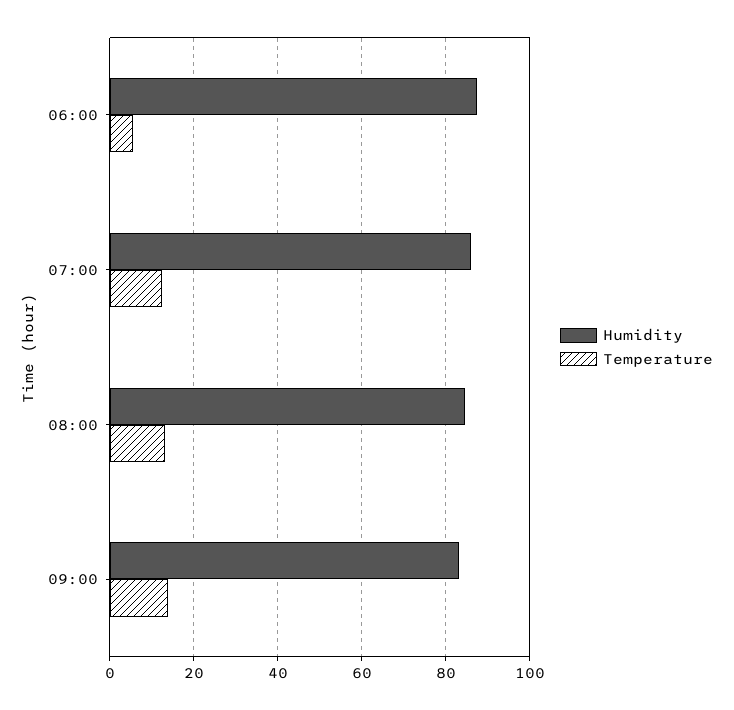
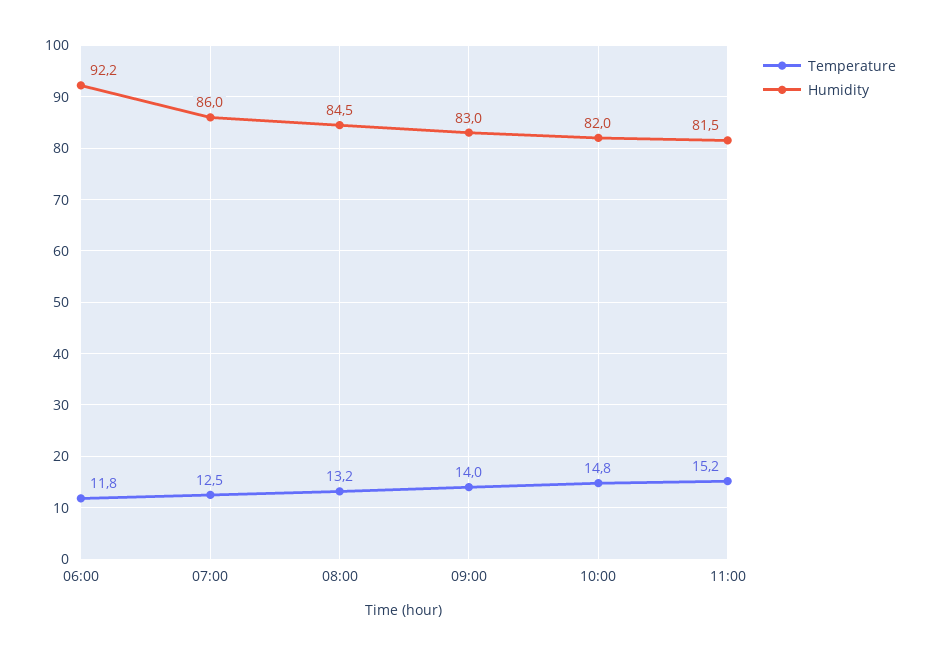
Humidity, 06:00: 88 -> 92.2
Temperature, 06:00: 6 -> 11.8
Temperature, 10:00: none -> 14.8
Humidity, 10:00: none -> 82
Temperature, 11:00: none -> 15.2
Humidity, 11:00: none -> 81.5

